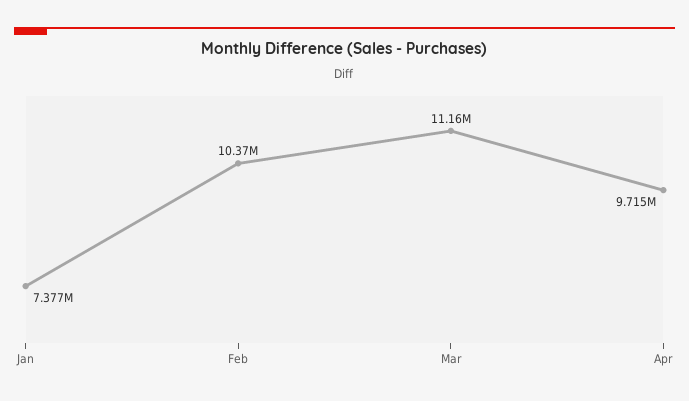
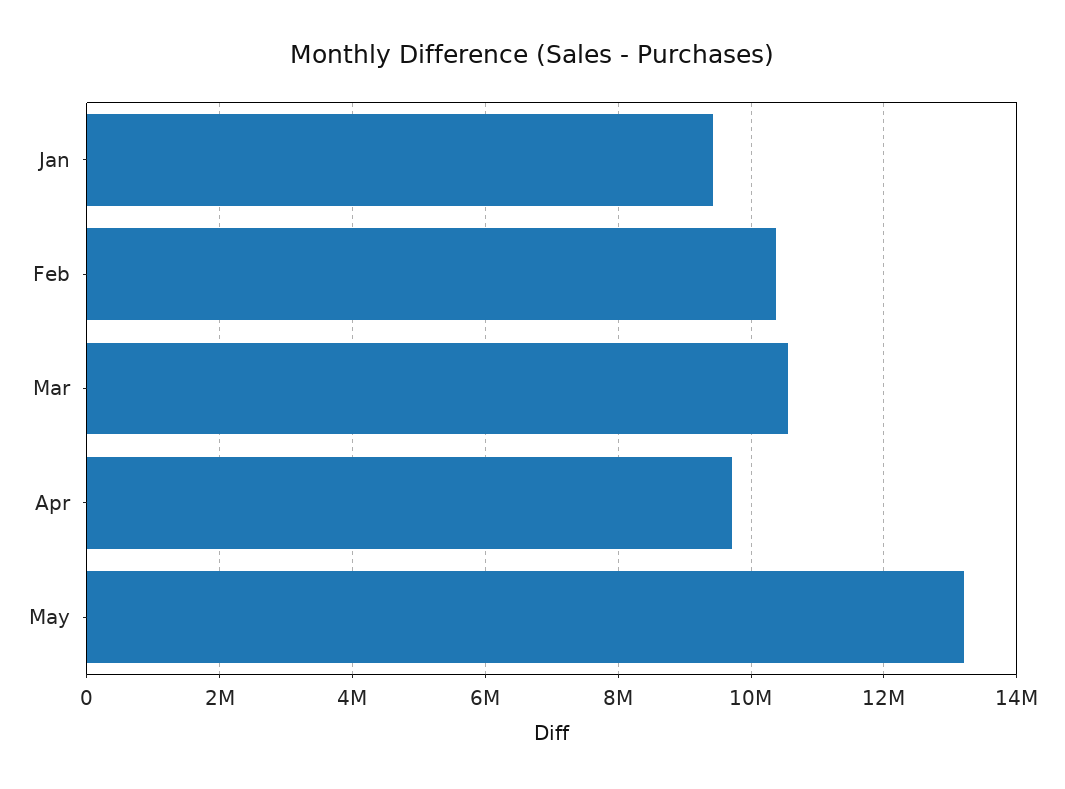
Jan: 7377000 -> 9400000
Mar: 11160000 -> 10600000
May: none -> 13200000

